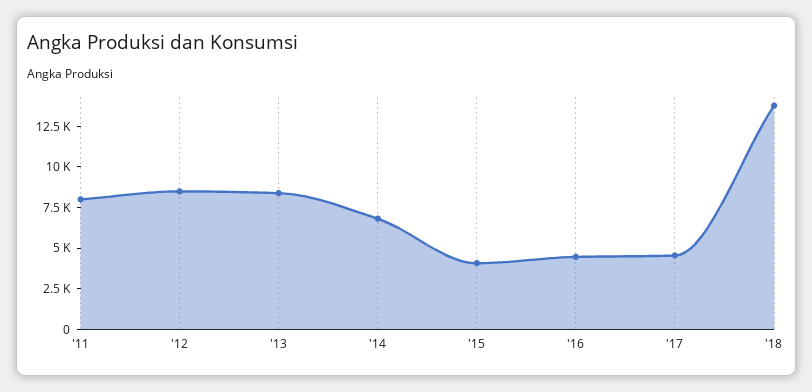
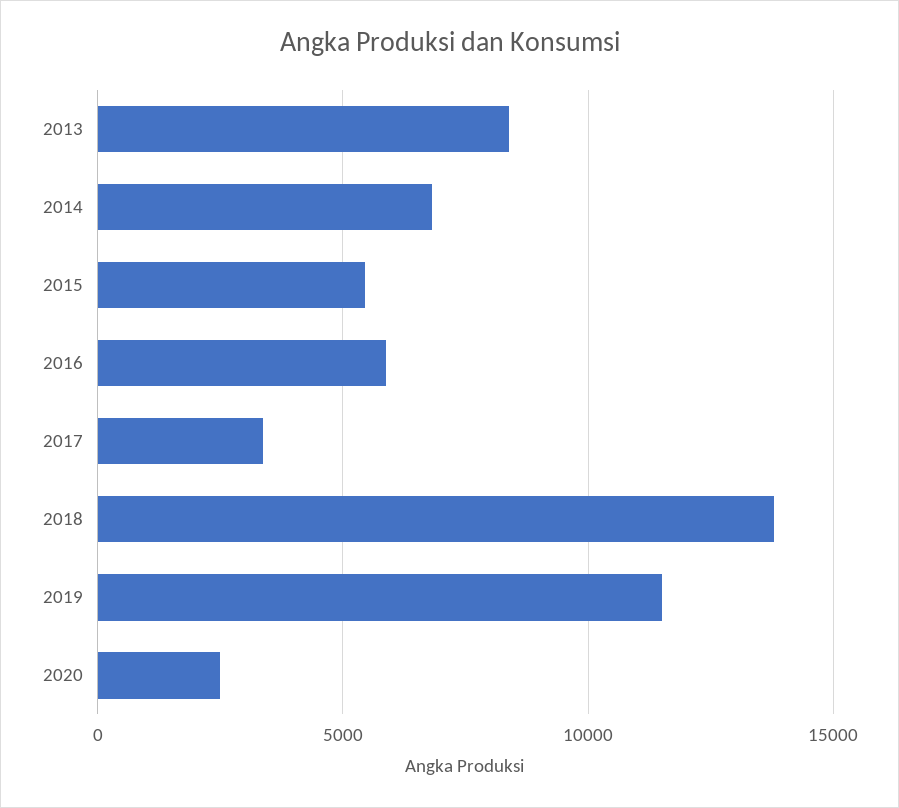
'11: 8000 -> none
'12: 8500 -> none
'15: 4000 -> 5500
'16: 4500 -> 6000
'17: 4500 -> 3500
2019: none -> 11500
2020: none -> 2500

